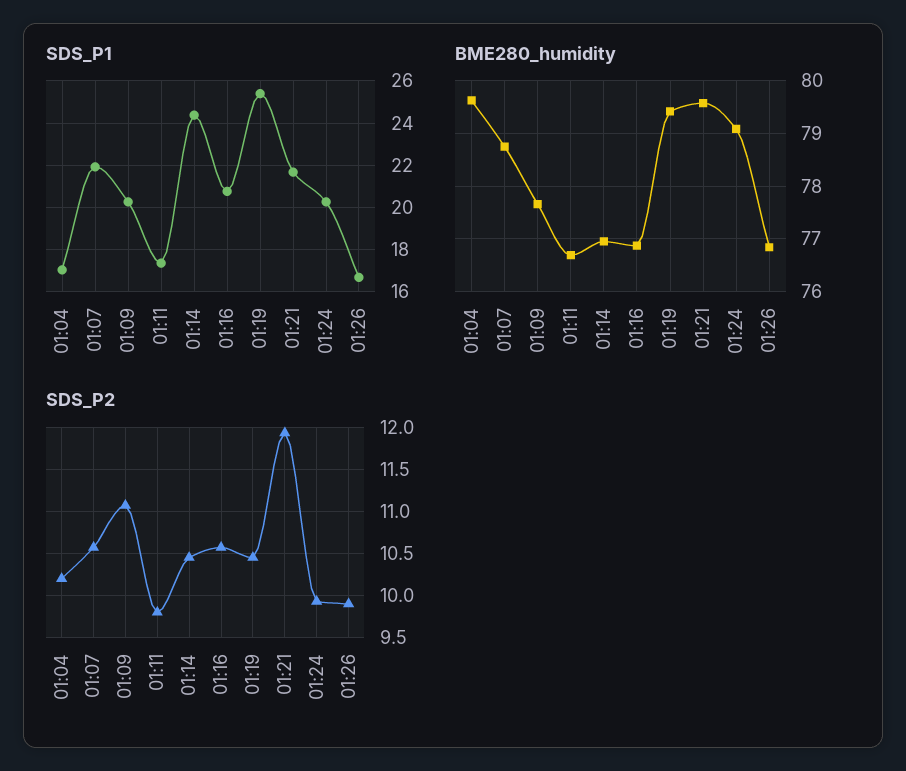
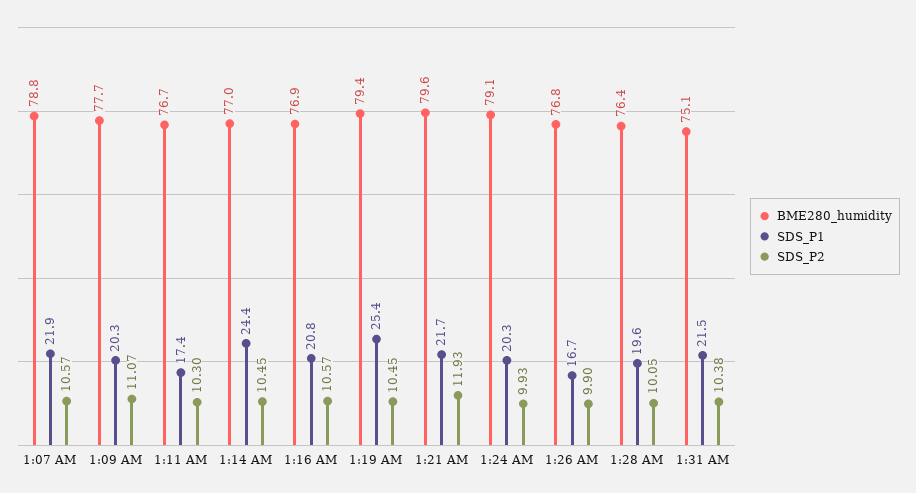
SDS_P1, 01:04: 17 -> none
BME280_humidity, 01:04: 79.6 -> none
SDS_P2, 01:04: 10.2 -> none
SDS_P2, 01:11: 9.8 -> 10.3
BME280_humidity, 1:28 AM: none -> 76.4
SDS_P1, 1:28 AM: none -> 19.6
SDS_P2, 1:28 AM: none -> 10.05
BME280_humidity, 1:31 AM: none -> 75.1
SDS_P1, 1:31 AM: none -> 21.5
SDS_P2, 1:31 AM: none -> 10.38

